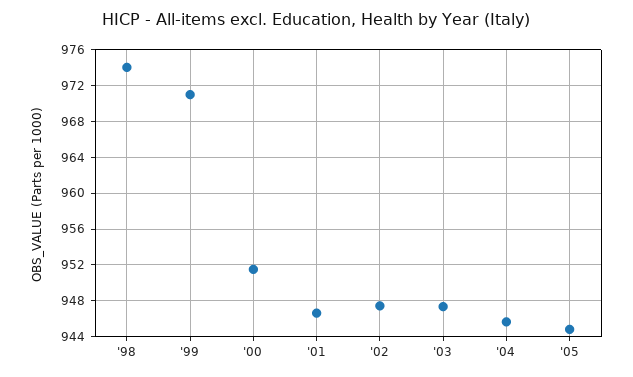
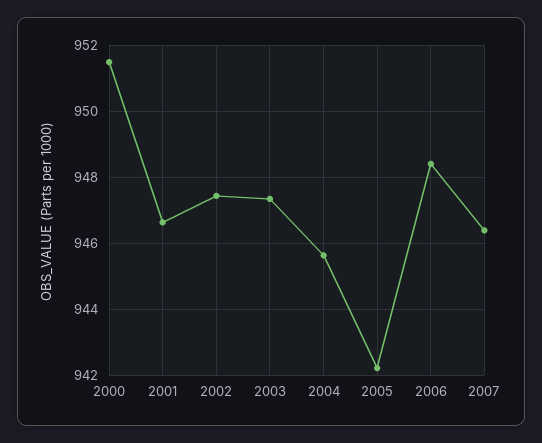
'98: 974 -> none
'99: 971 -> none
'05: 945 -> 942.2
2006: none -> 948.4
2007: none -> 946.4

